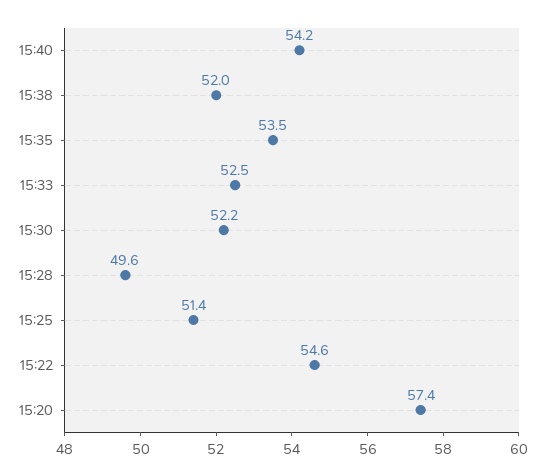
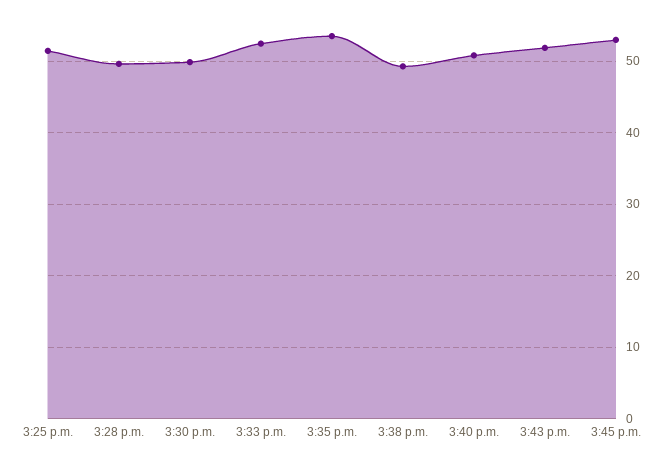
15:40: 54.2 -> 51
15:38: 52 -> 49
15:30: 52.2 -> 50
15:22: 54.6 -> none
15:20: 57.4 -> none
3:43 p.m.: none -> 52
3:45 p.m.: none -> 53

